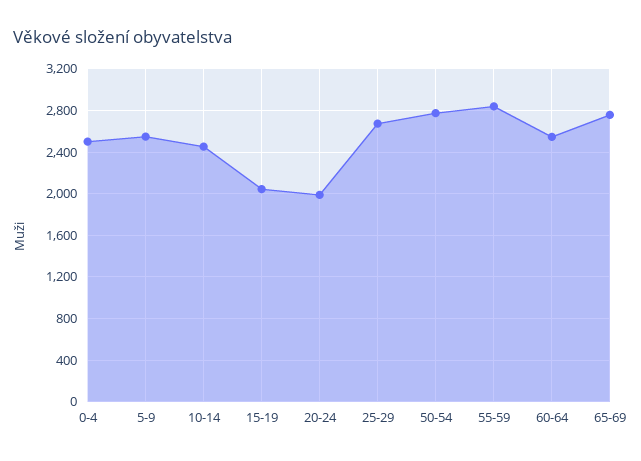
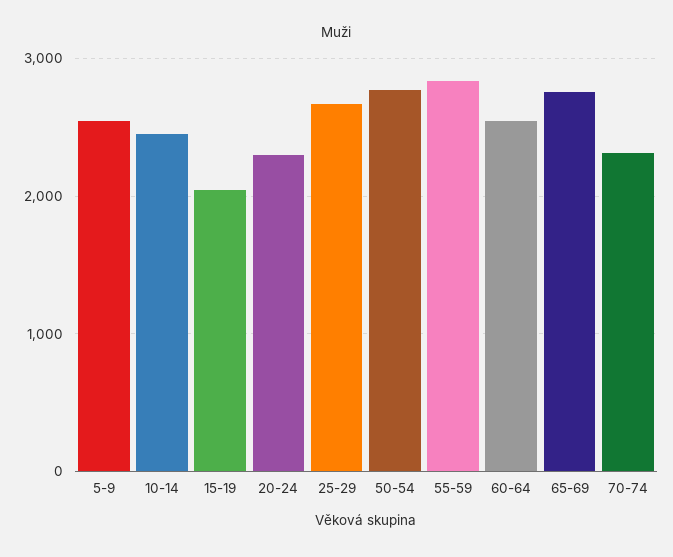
0-4: 2500 -> none
20-24: 2000 -> 2300
70-74: none -> 2300

